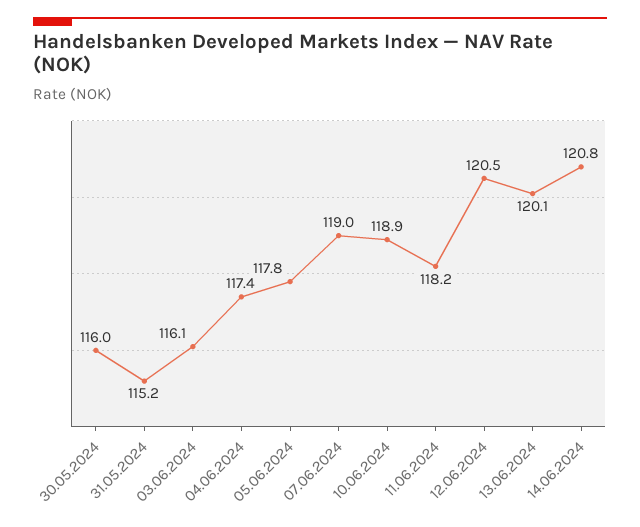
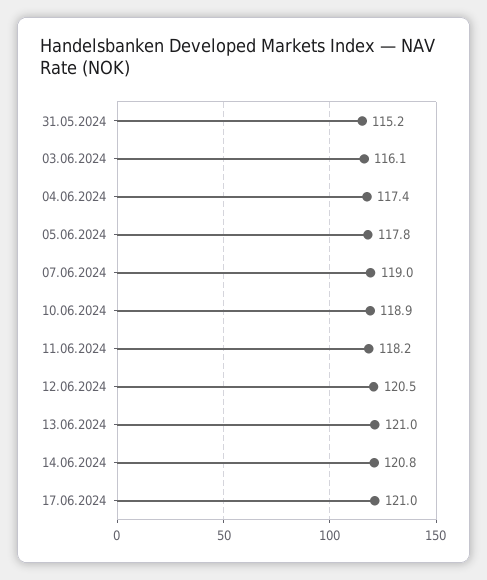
30.05.2024: 116 -> none
13.06.2024: 120.1 -> 121
17.06.2024: none -> 121

